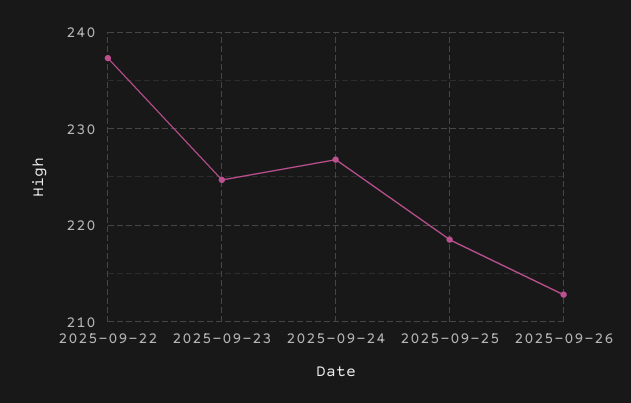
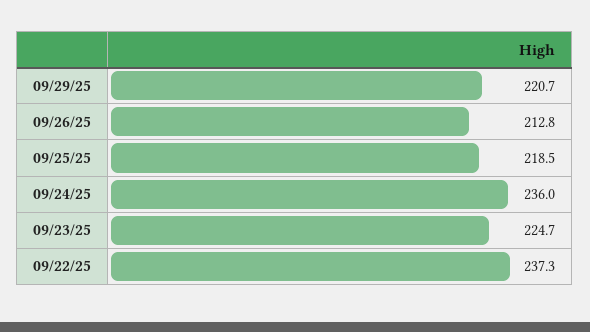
2025-09-24: 227 -> 236
09/29/25: none -> 220.7

